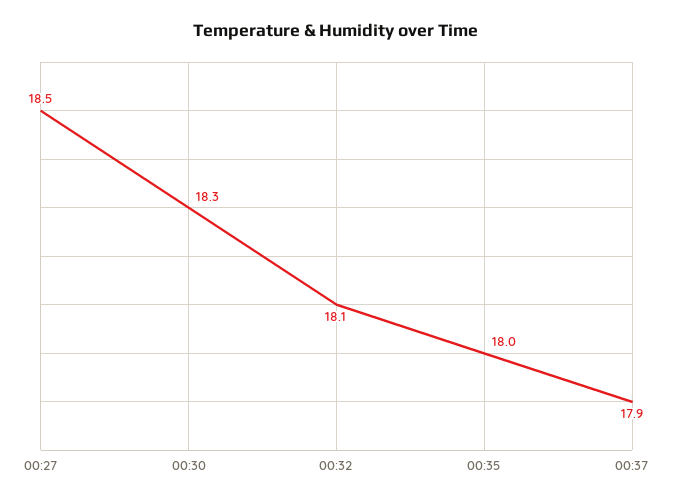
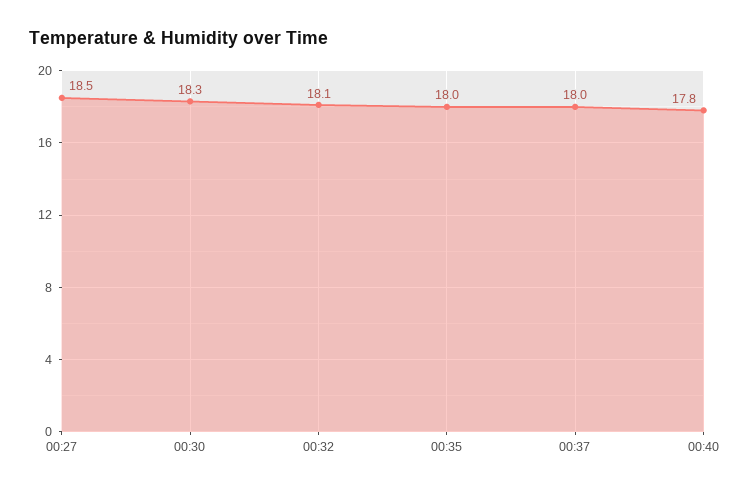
00:37: 17.9 -> 18
00:40: none -> 17.8

